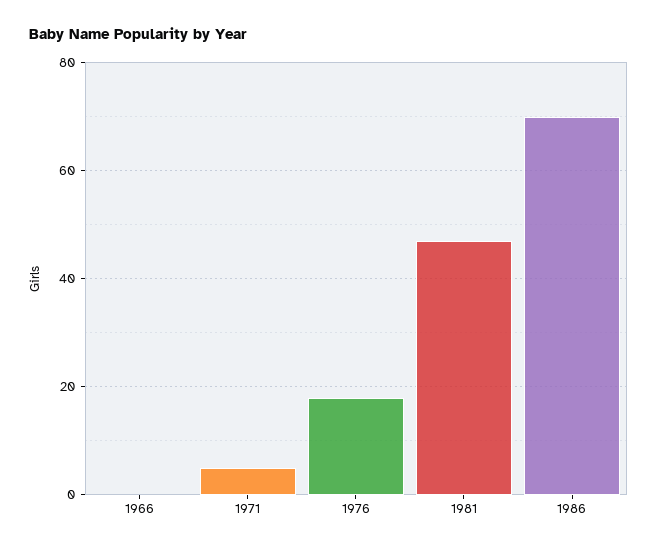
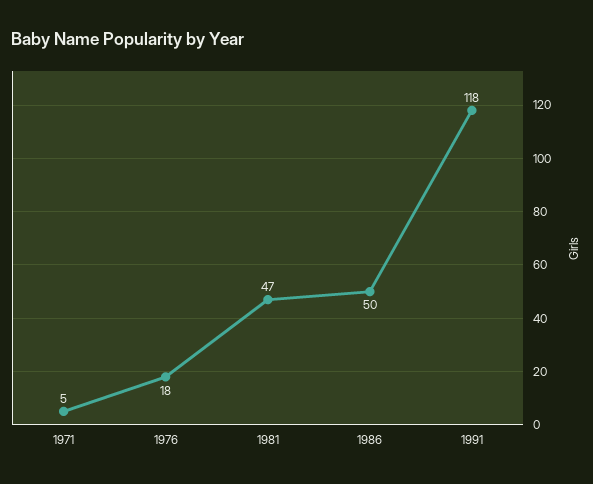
1966: 0 -> none
1986: 70 -> 50
1991: none -> 118

